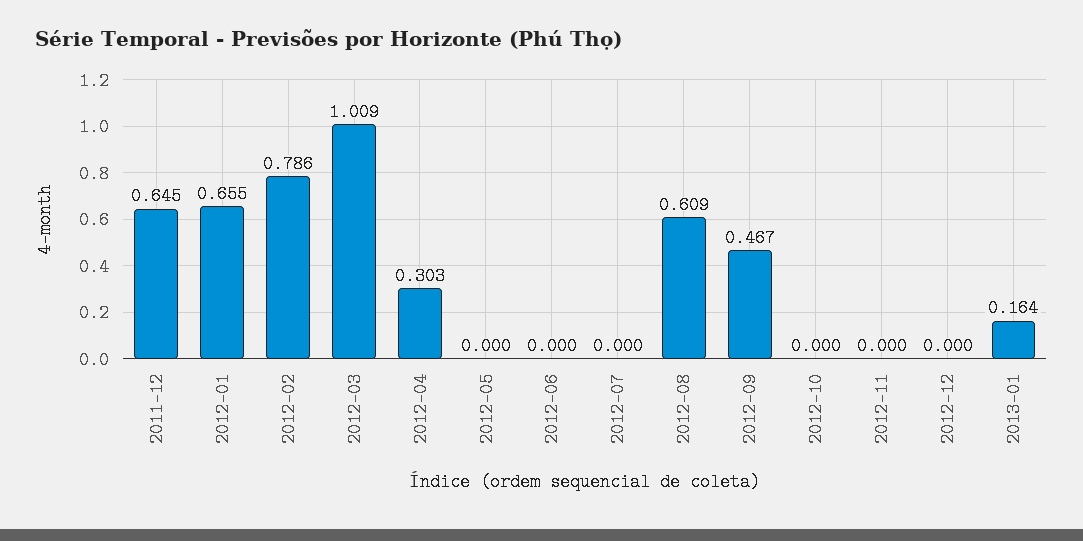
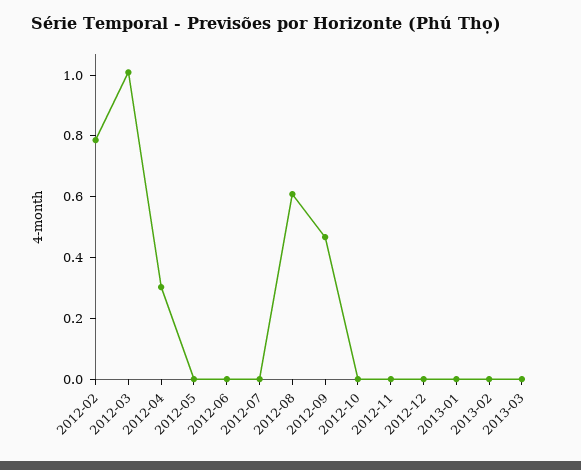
2011-12: 0.645 -> none
2012-01: 0.655 -> none
2013-01: 0.164 -> 0
2013-02: none -> 0
2013-03: none -> 0

